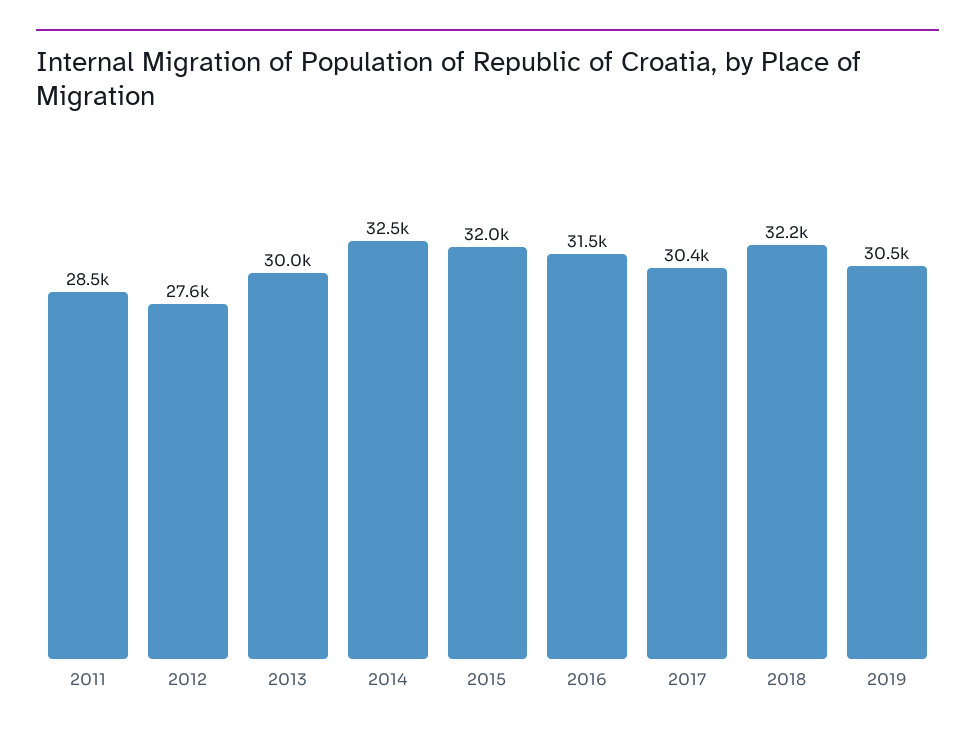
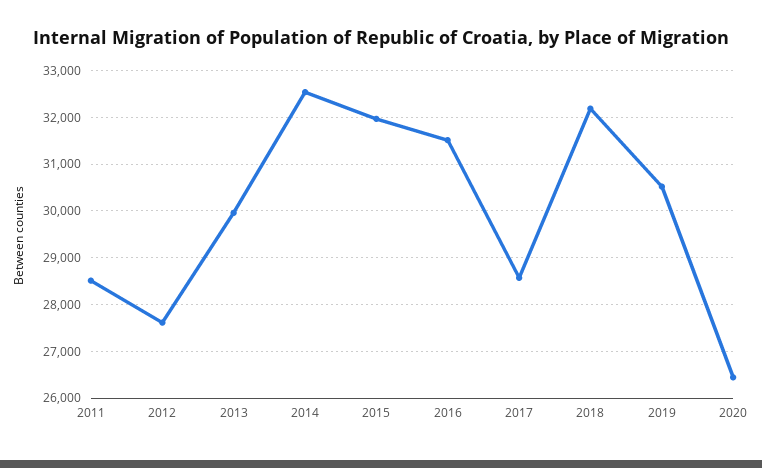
2017: 30400 -> 28600
2020: none -> 26400

